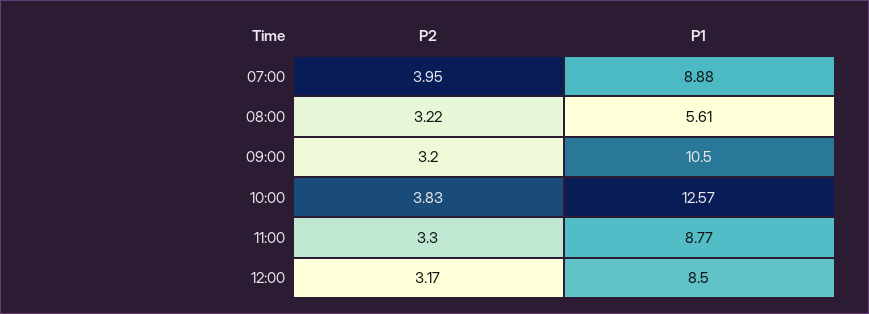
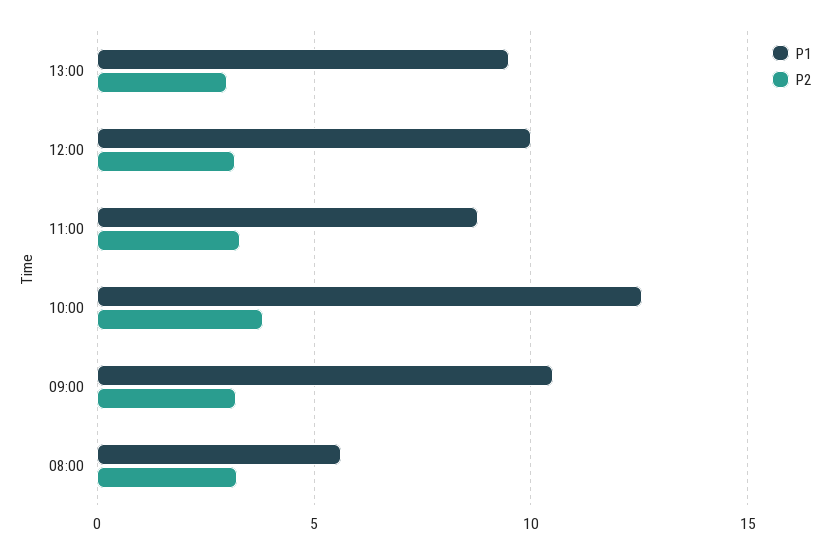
P2, 07:00: 3.95 -> none
P1, 07:00: 8.88 -> none
P1, 12:00: 8.5 -> 10
P1, 13:00: none -> 9.5
P2, 13:00: none -> 3

